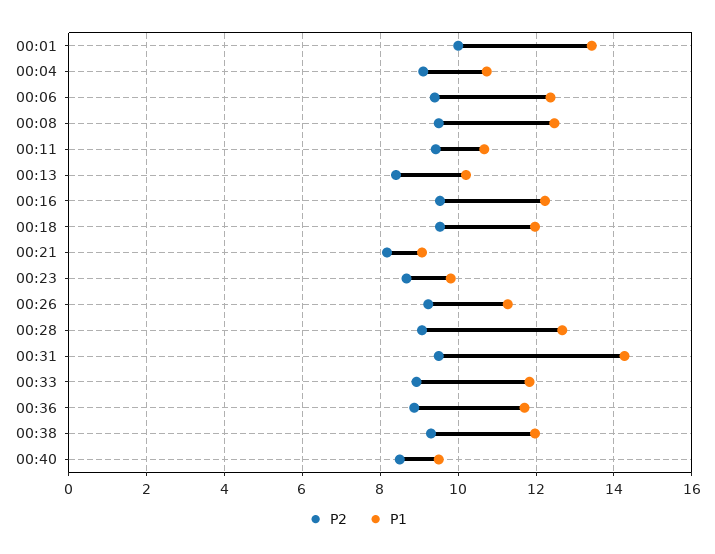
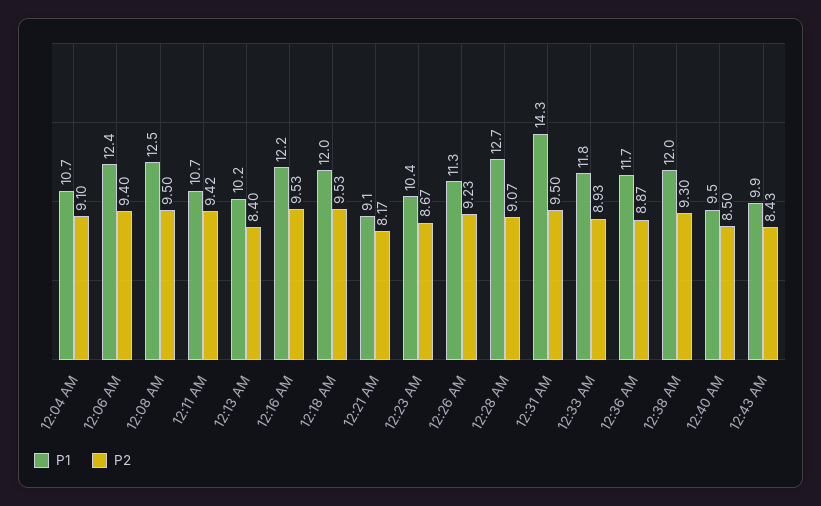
P2, 00:01: 10 -> none
P1, 00:01: 13.4 -> none
P1, 00:23: 9.8 -> 10.4
P1, 12:43 AM: none -> 9.9
P2, 12:43 AM: none -> 8.43

